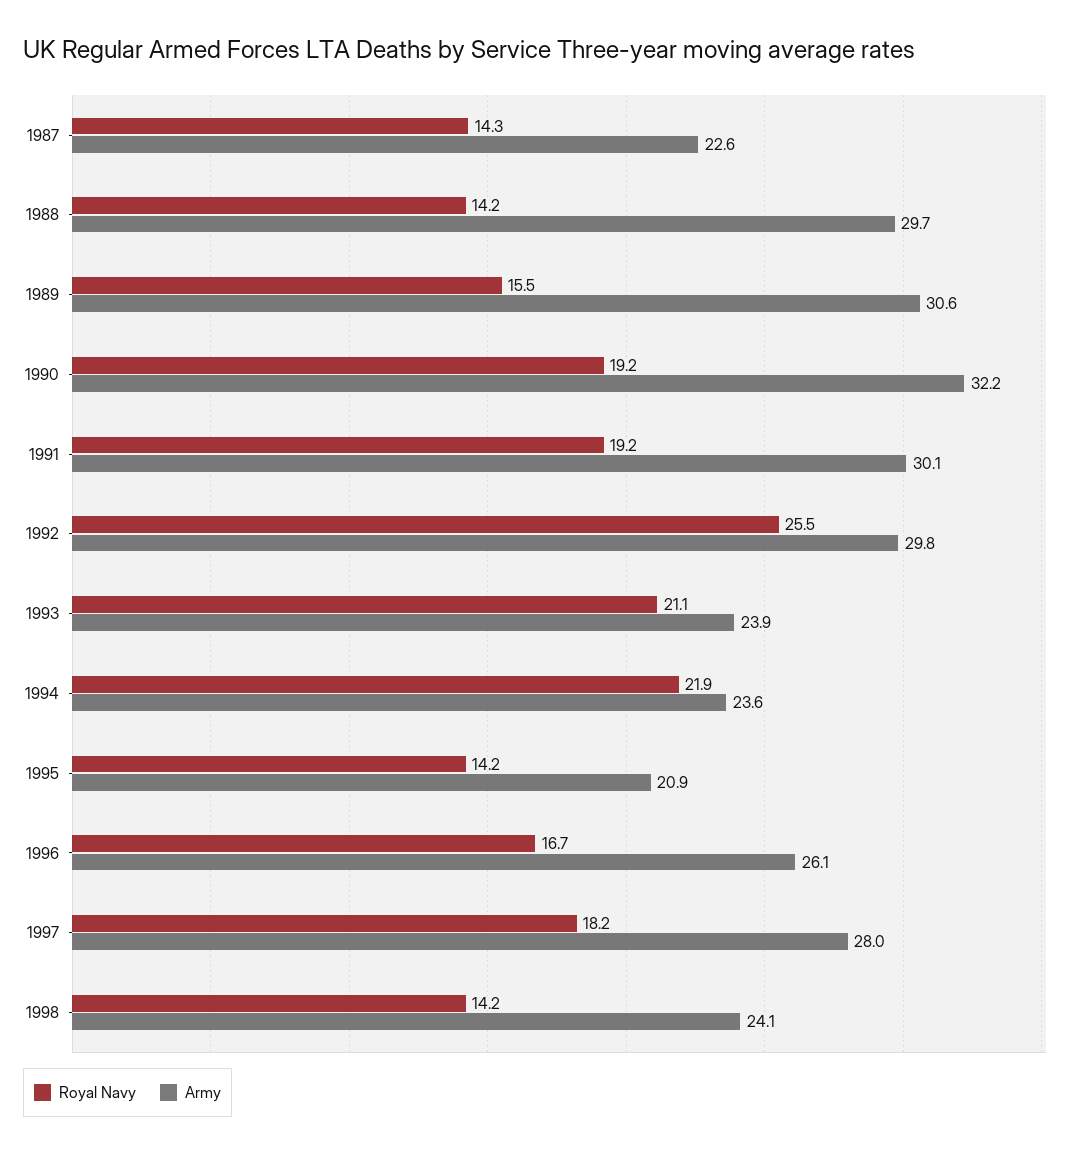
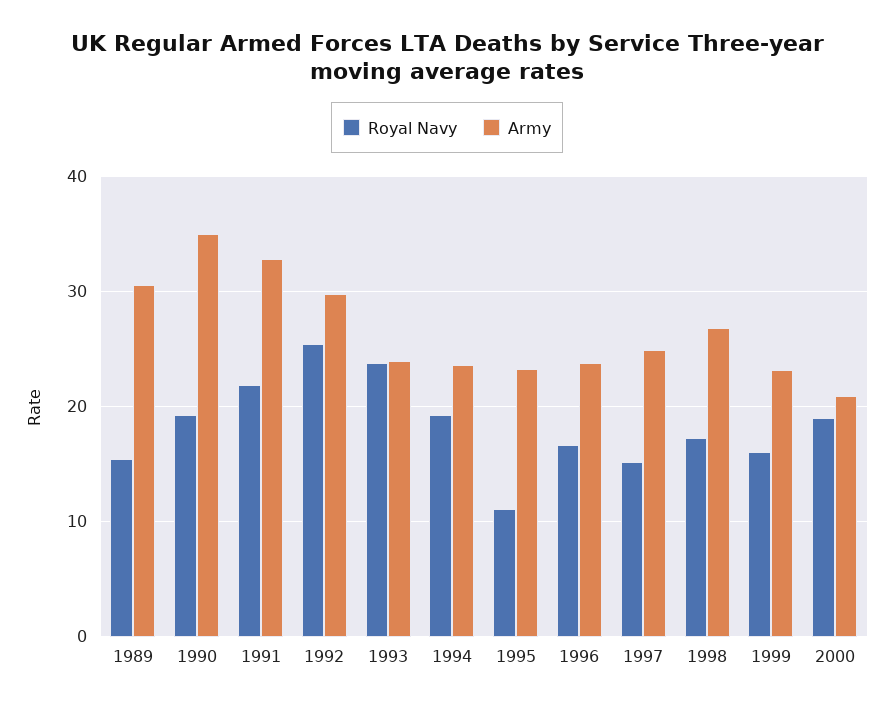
Royal Navy, 1987: 14.3 -> none
Army, 1987: 22.6 -> none
Royal Navy, 1988: 14.2 -> none
Army, 1988: 29.7 -> none
Army, 1990: 32.2 -> 35
Royal Navy, 1991: 19.2 -> 22
Army, 1991: 30.1 -> 33
Royal Navy, 1993: 21.1 -> 24
Royal Navy, 1994: 21.9 -> 19
Royal Navy, 1995: 14.2 -> 11
Army, 1995: 20.9 -> 23
Army, 1996: 26.1 -> 24
Royal Navy, 1997: 18.2 -> 15
Army, 1997: 28 -> 25
Royal Navy, 1998: 14.2 -> 17
Army, 1998: 24.1 -> 27
Royal Navy, 1999: none -> 16
Army, 1999: none -> 23
Royal Navy, 2000: none -> 19
Army, 2000: none -> 21

